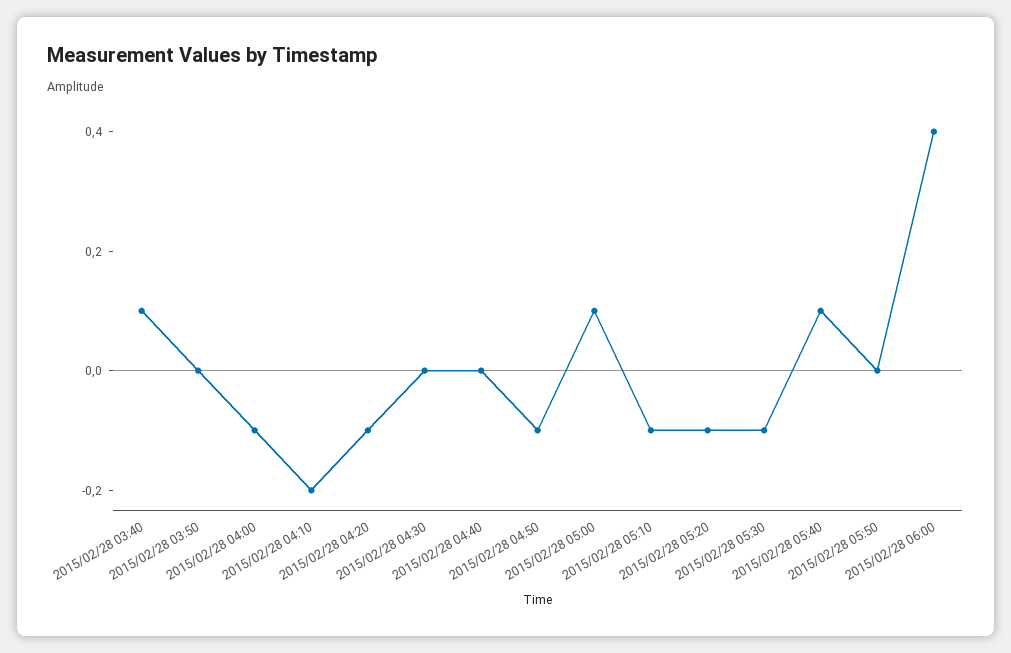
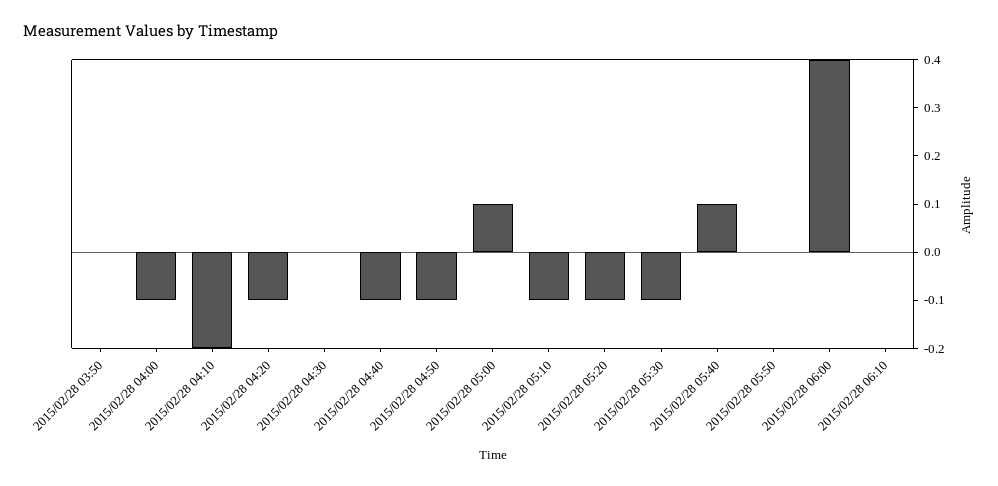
2015/02/28 03:40: 0.1 -> none
2015/02/28 04:40: 0 -> -0.1
2015/02/28 06:10: none -> 0

